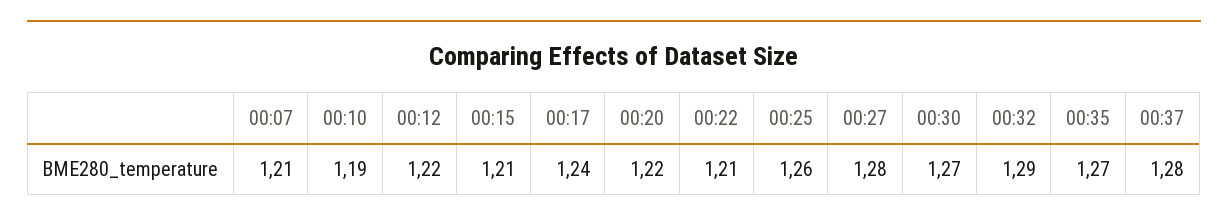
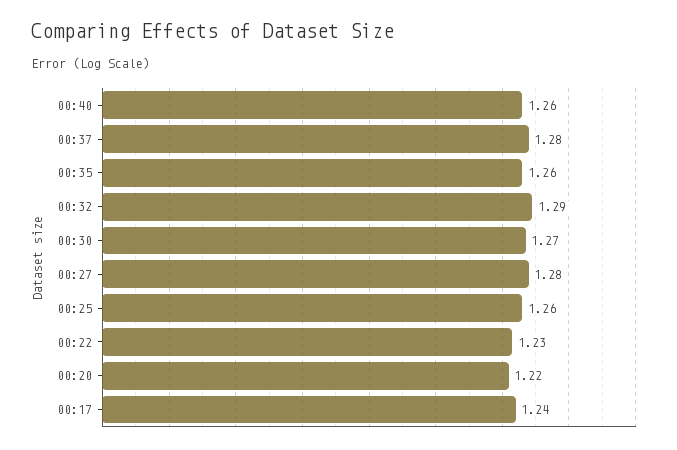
00:07: 1.21 -> none
00:10: 1.19 -> none
00:12: 1.22 -> none
00:15: 1.21 -> none
00:22: 1.21 -> 1.23
00:35: 1.27 -> 1.26
00:40: none -> 1.26

